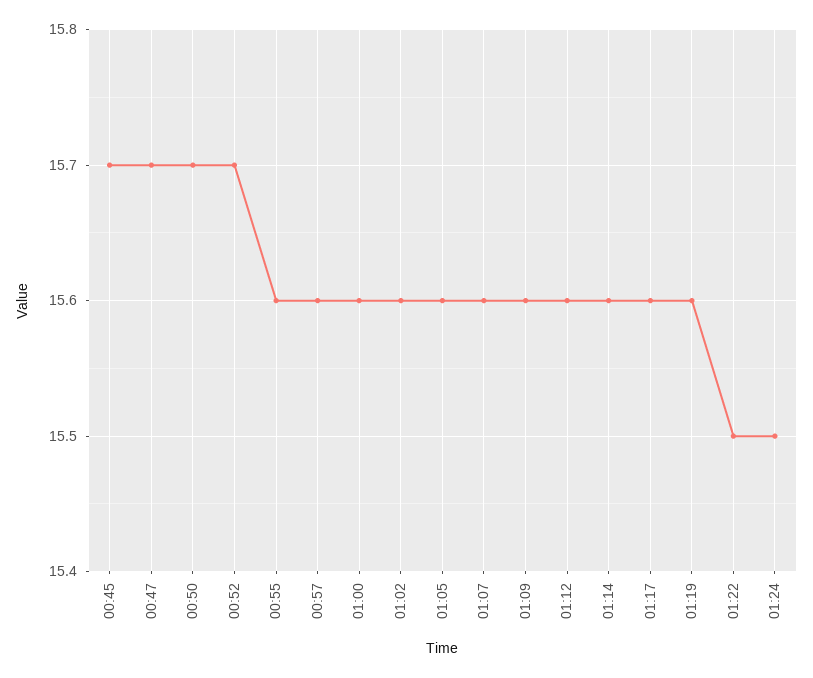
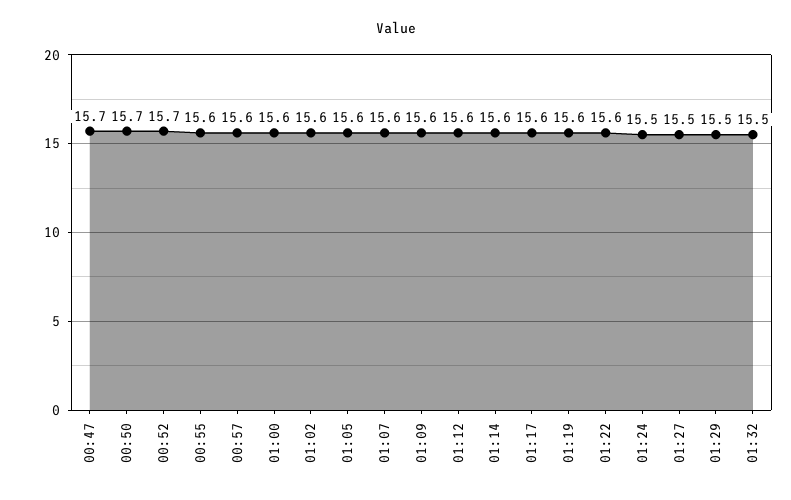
00:45: 15.7 -> none
01:22: 15.5 -> 15.6
01:27: none -> 15.5
01:29: none -> 15.5
01:32: none -> 15.5

